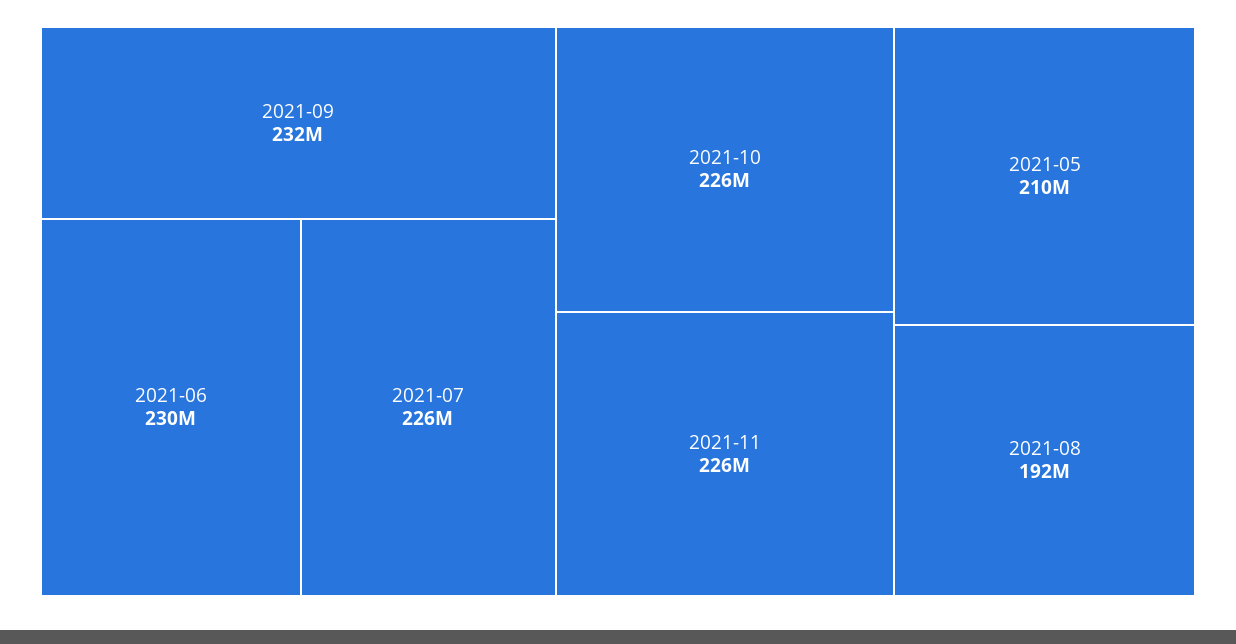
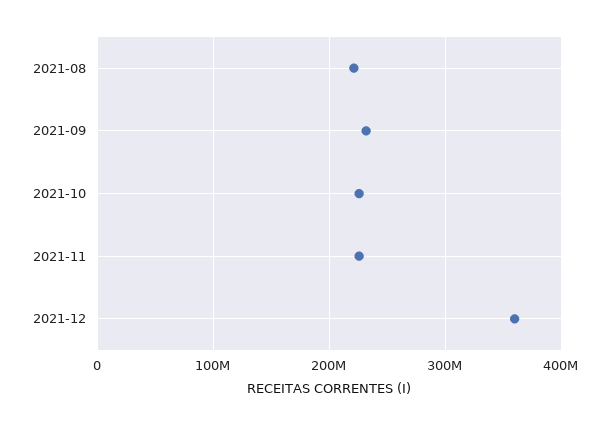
2021-06: 230000000 -> none
2021-07: 226000000 -> none
2021-05: 210000000 -> none
2021-08: 192000000 -> 220000000
2021-12: none -> 360000000

